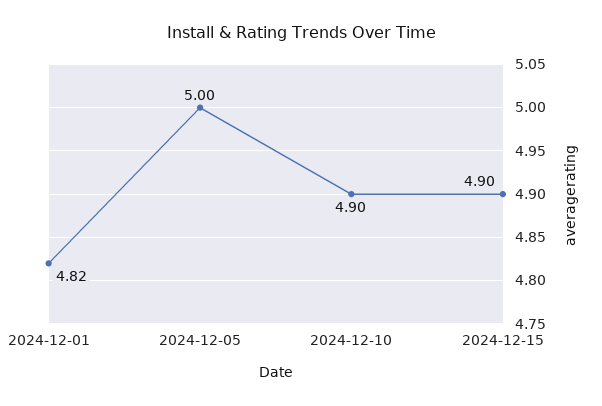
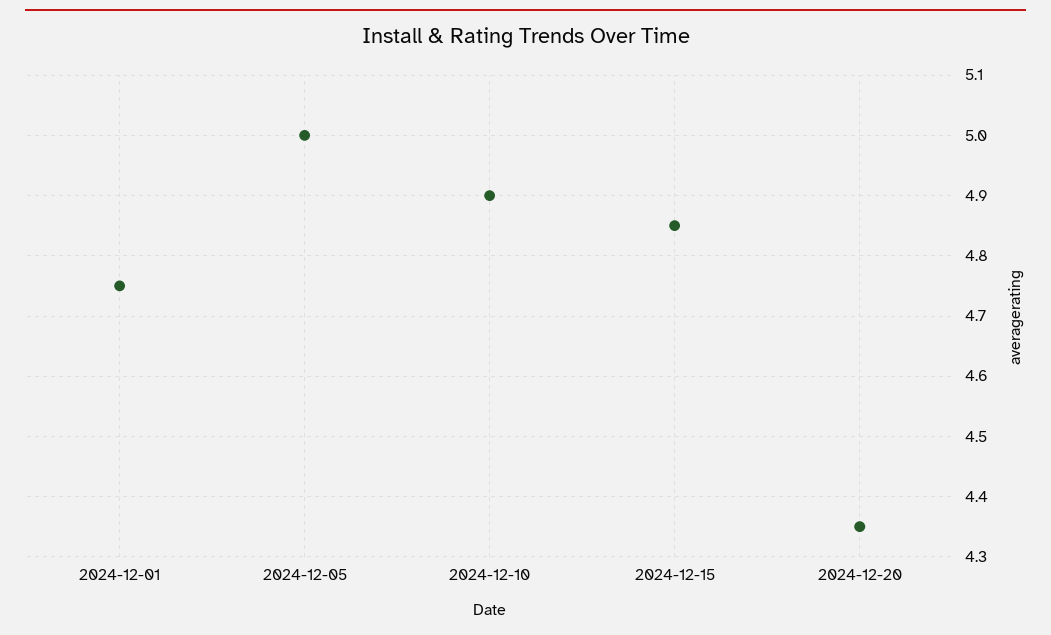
2024-12-01: 4.82 -> 4.75
2024-12-15: 4.9 -> 4.85
2024-12-20: none -> 4.35

